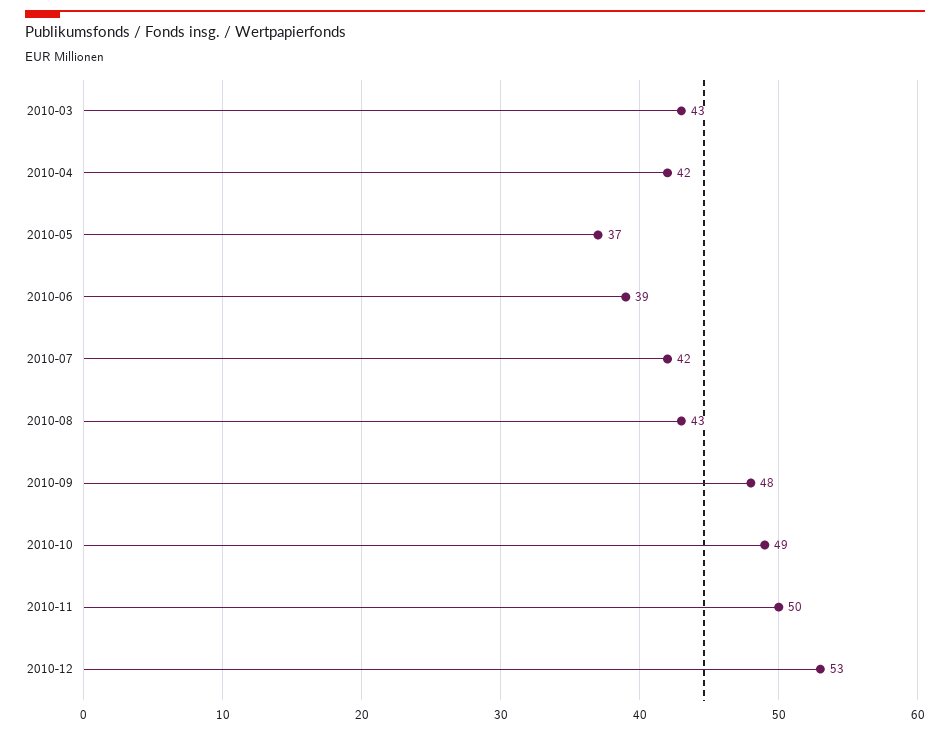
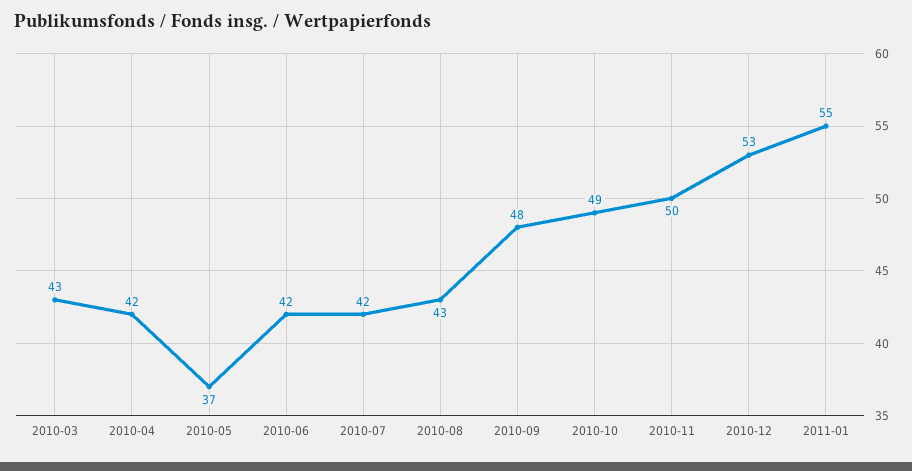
2010-06: 39 -> 42
2011-01: none -> 55

